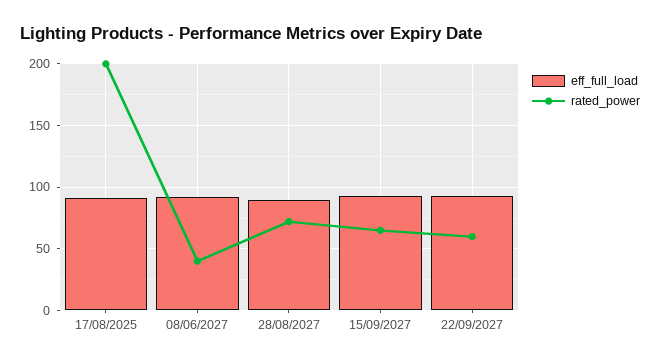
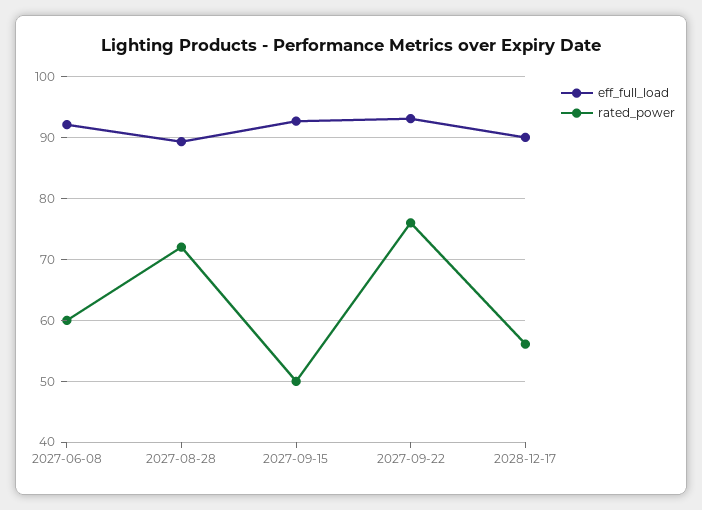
eff_full_load, 17/08/2025: 90 -> none
rated_power, 17/08/2025: 200 -> none
rated_power, 08/06/2027: 40 -> 60
rated_power, 15/09/2027: 65 -> 50
rated_power, 22/09/2027: 60 -> 76
eff_full_load, 2028-12-17: none -> 90
rated_power, 2028-12-17: none -> 56

